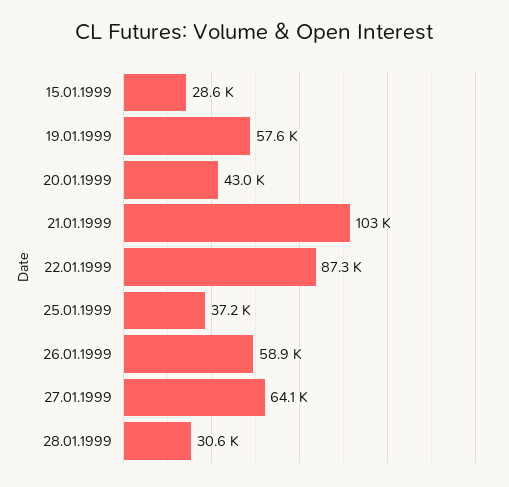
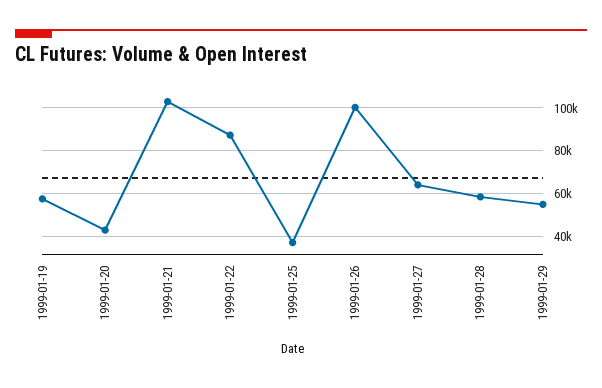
15.01.1999: 28600 -> none
26.01.1999: 58900 -> 100000
28.01.1999: 30600 -> 60000
1999-01-29: none -> 55000

